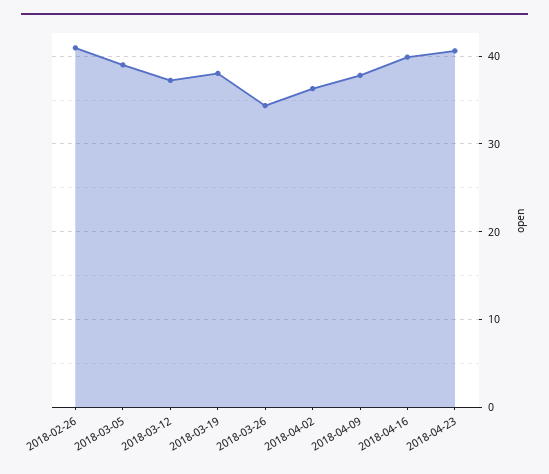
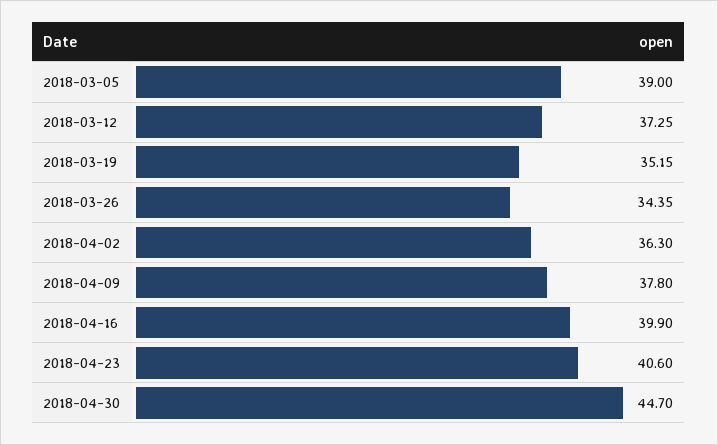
2018-02-26: 41 -> none
2018-03-19: 38 -> 35.15
2018-04-30: none -> 44.7

